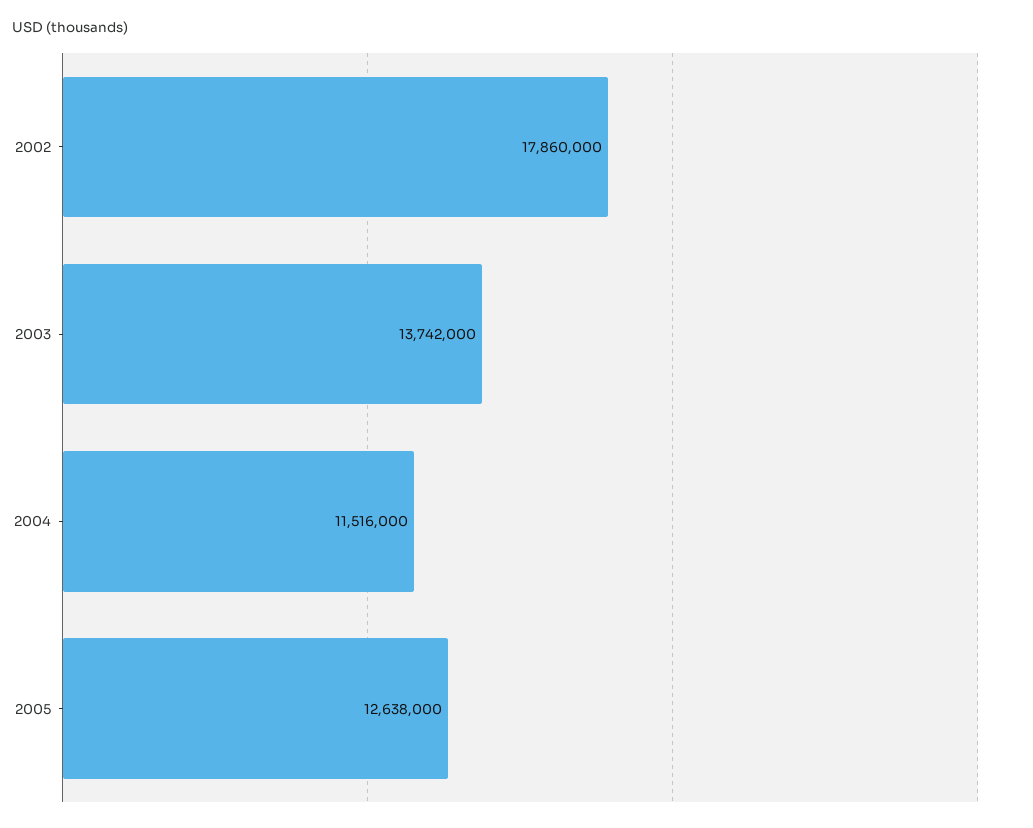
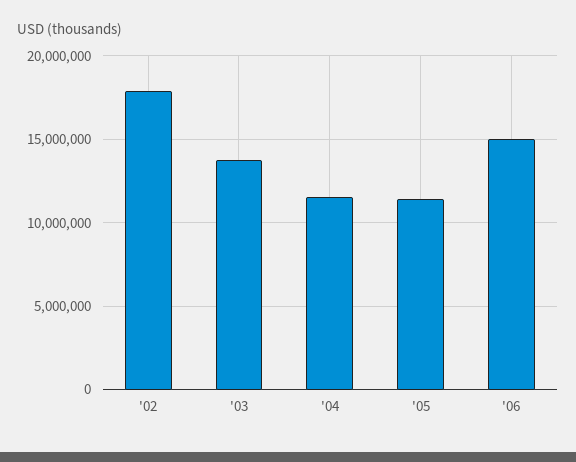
2005: 12638000 -> 11500000
'06: none -> 15000000

